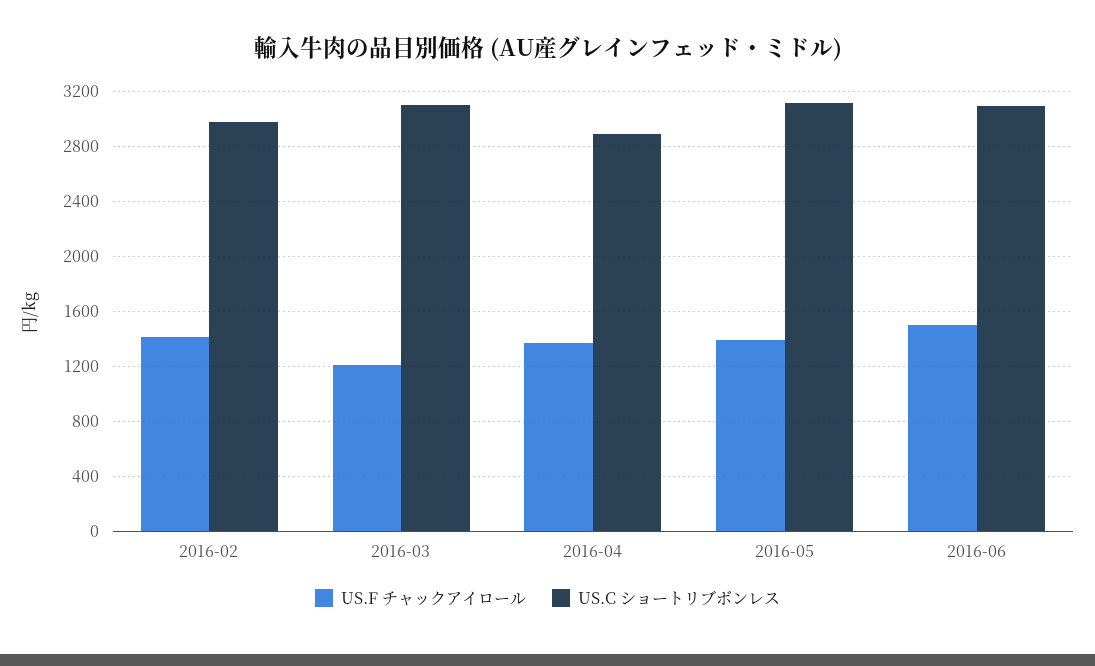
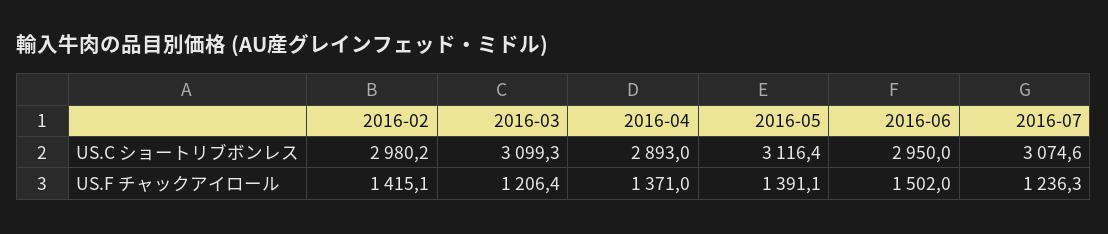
US.C ショートリブボンレス, 2016-06: 3100 -> 2950
US.C ショートリブボンレス, 2016-07: none -> 3074.6
US.F チャックアイロール, 2016-07: none -> 1236.3

